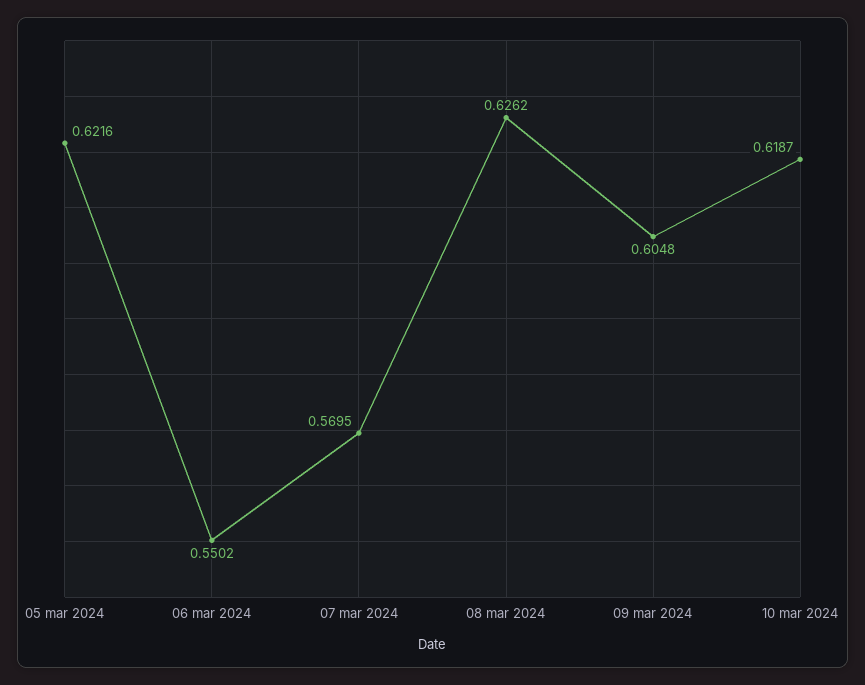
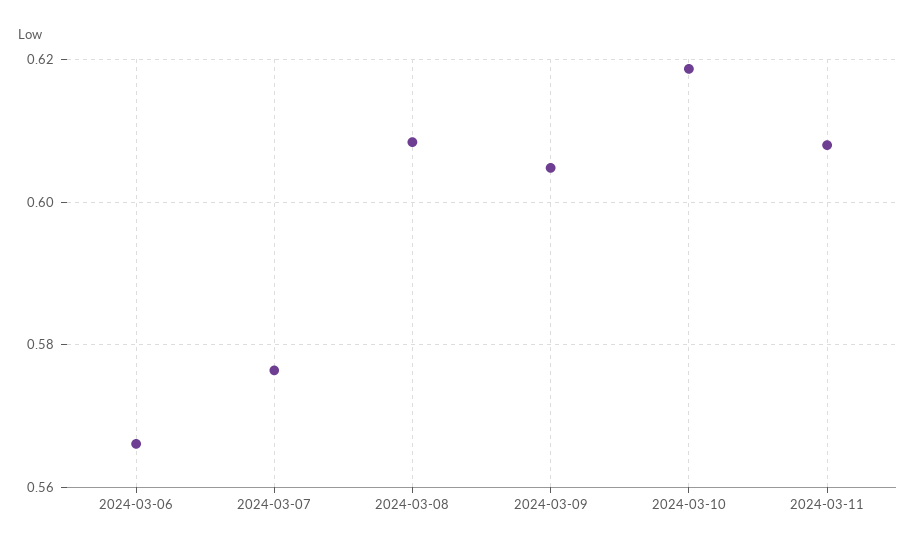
05 mar 2024: 0.6216 -> none
06 mar 2024: 0.5502 -> 0.566
07 mar 2024: 0.5695 -> 0.576
08 mar 2024: 0.6262 -> 0.608
2024-03-11: none -> 0.608

